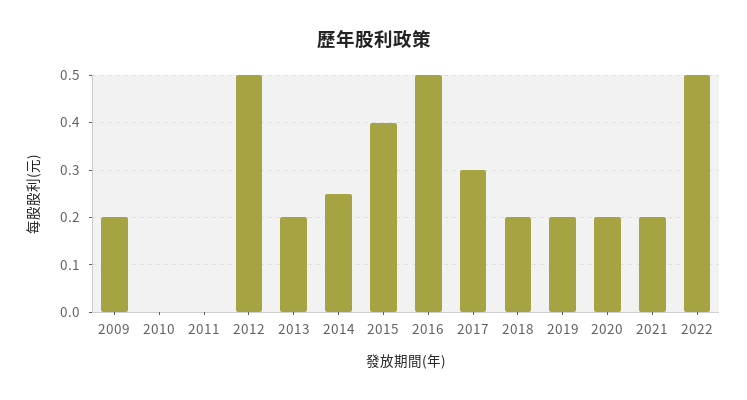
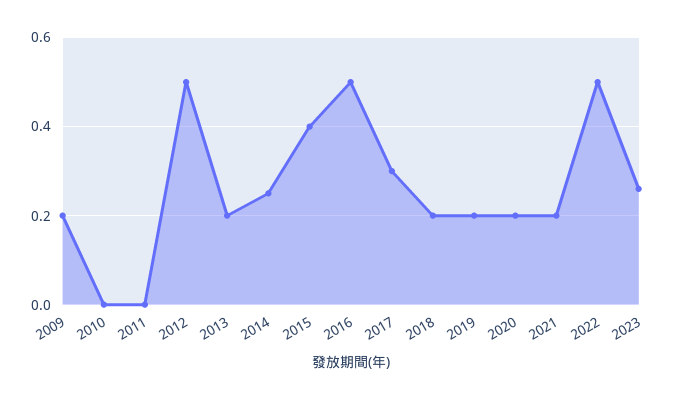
2023: none -> 0.25

